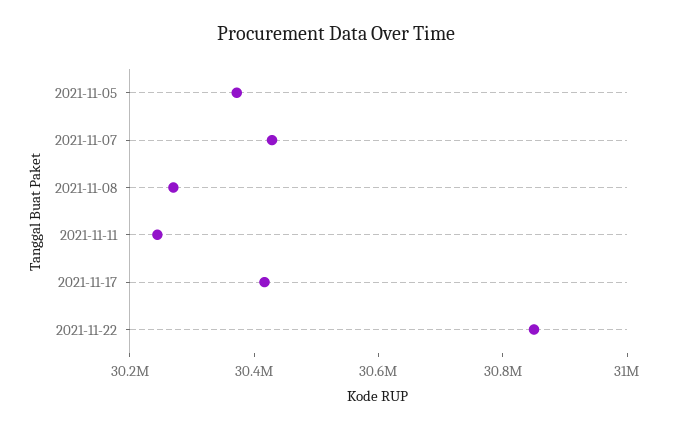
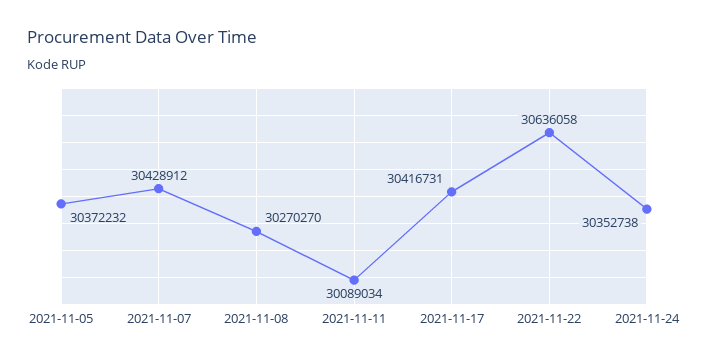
2021-11-11: 30250000 -> 30089034
2021-11-22: 30850000 -> 30636058
2021-11-24: none -> 30352738

